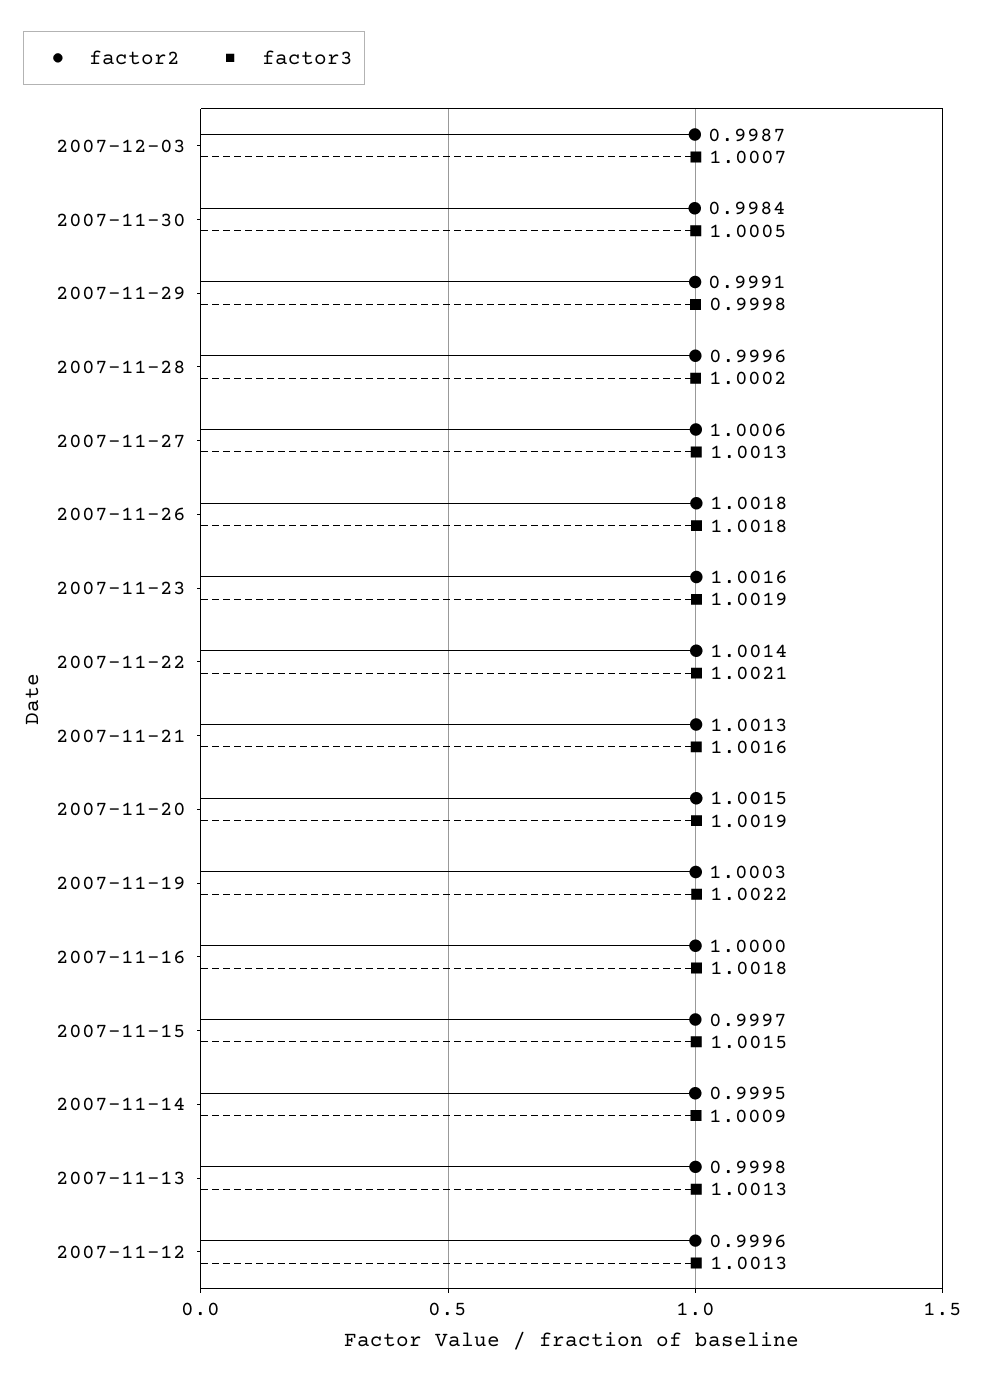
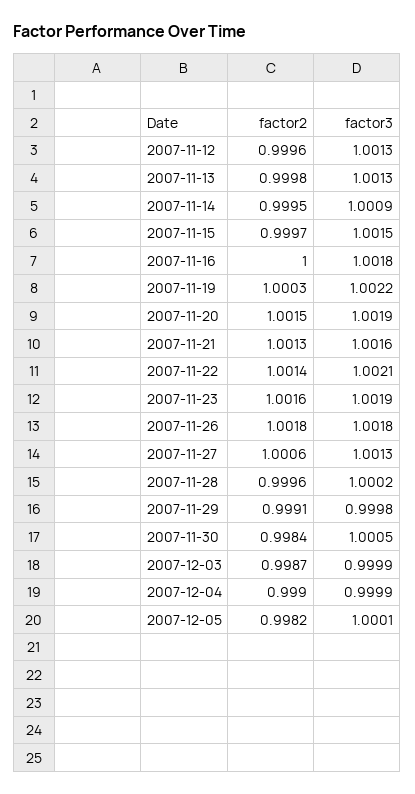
factor3, 2007-12-03: 1.0007 -> 0.9999
factor2, 2007-12-04: none -> 0.999
factor3, 2007-12-04: none -> 0.9999
factor2, 2007-12-05: none -> 0.9982
factor3, 2007-12-05: none -> 1.0001

